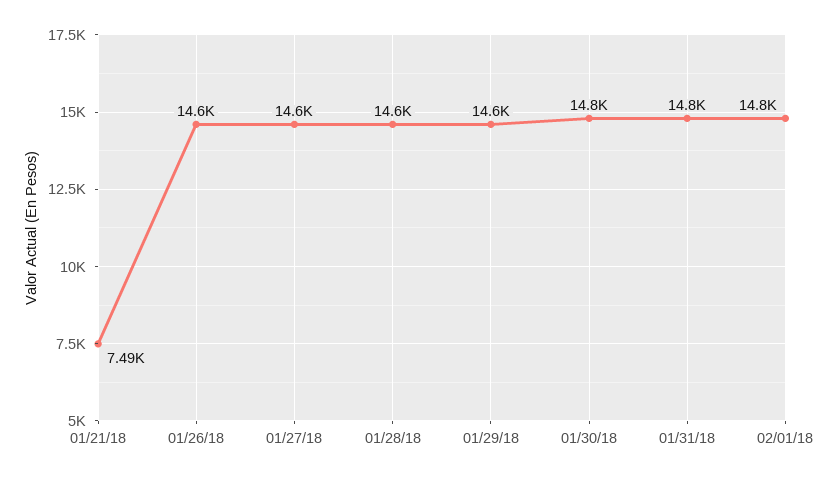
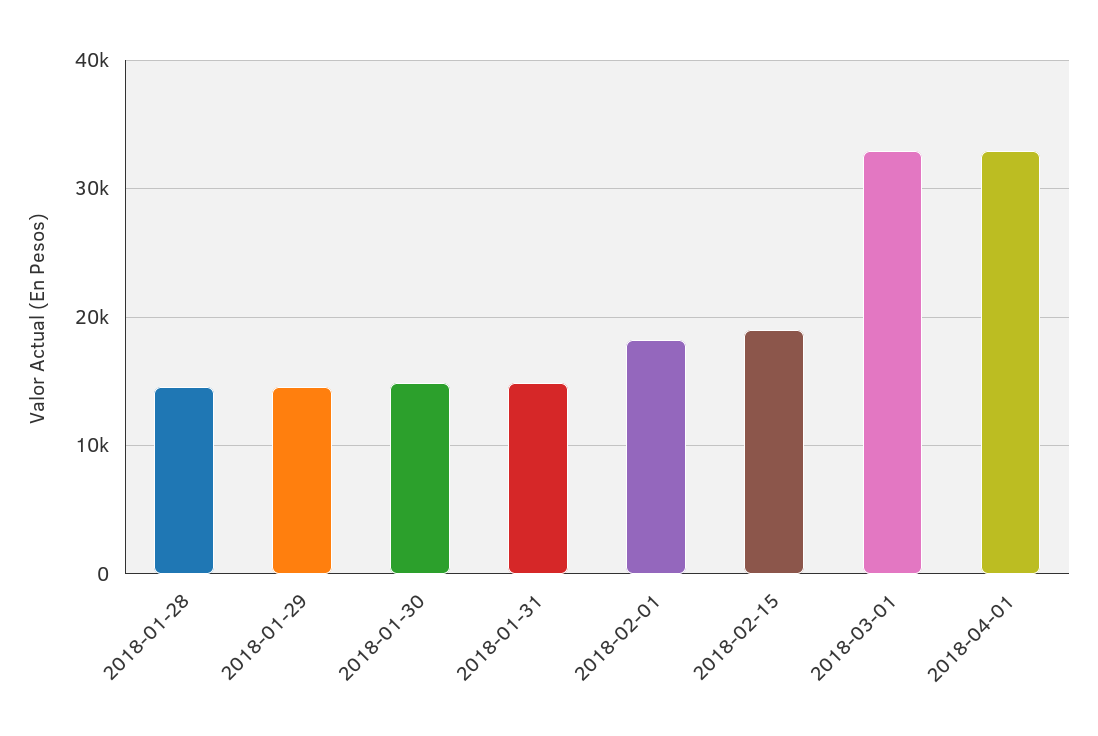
01/21/18: 7490 -> none
01/26/18: 14600 -> none
01/27/18: 14600 -> none
02/01/18: 14800 -> 18000
2018-02-15: none -> 19000
2018-03-01: none -> 33000
2018-04-01: none -> 33000

